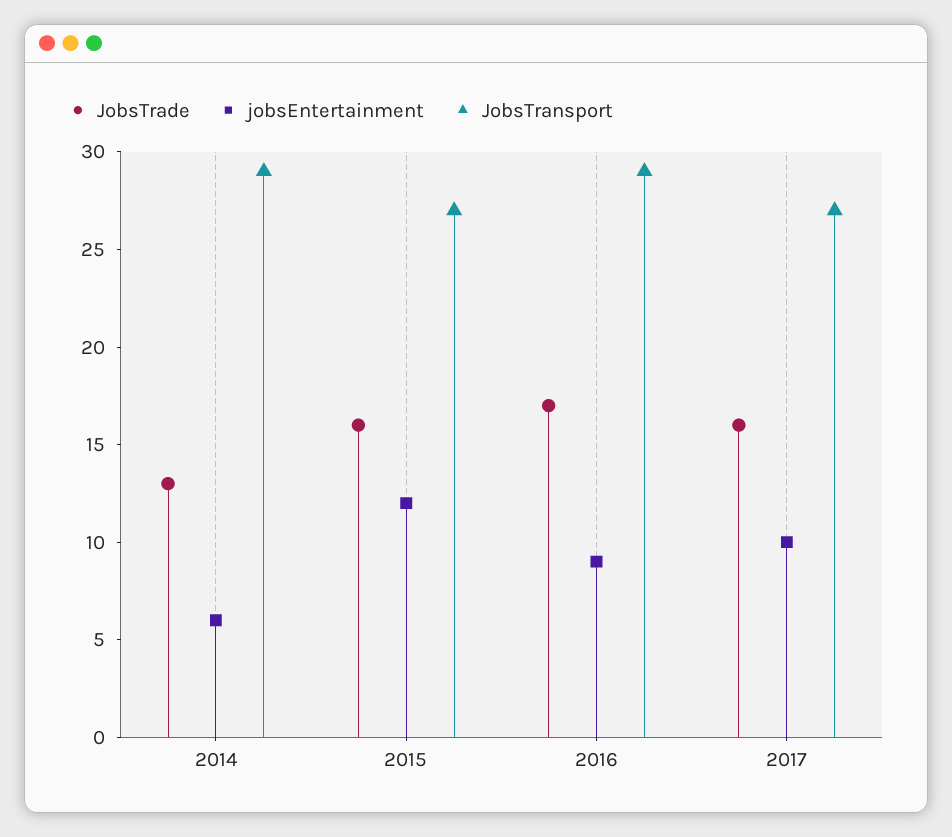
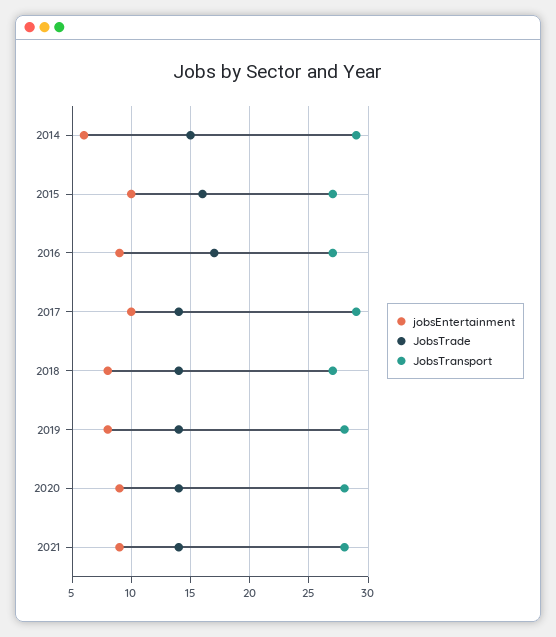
JobsTrade, 2014: 13 -> 15
jobsEntertainment, 2015: 12 -> 10
JobsTransport, 2016: 29 -> 27
JobsTrade, 2017: 16 -> 14
JobsTransport, 2017: 27 -> 29
jobsEntertainment, 2018: none -> 8
JobsTrade, 2018: none -> 14
JobsTransport, 2018: none -> 27
jobsEntertainment, 2019: none -> 8
JobsTrade, 2019: none -> 14
JobsTransport, 2019: none -> 28
jobsEntertainment, 2020: none -> 9
JobsTrade, 2020: none -> 14
JobsTransport, 2020: none -> 28
jobsEntertainment, 2021: none -> 9
JobsTrade, 2021: none -> 14
JobsTransport, 2021: none -> 28

